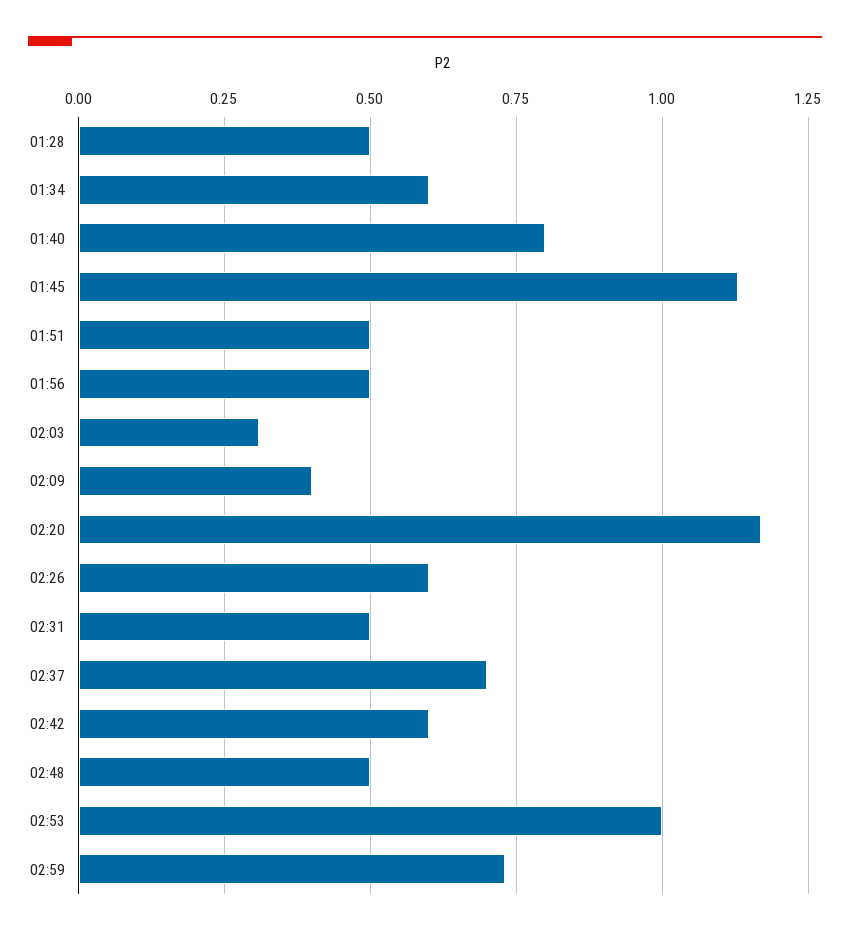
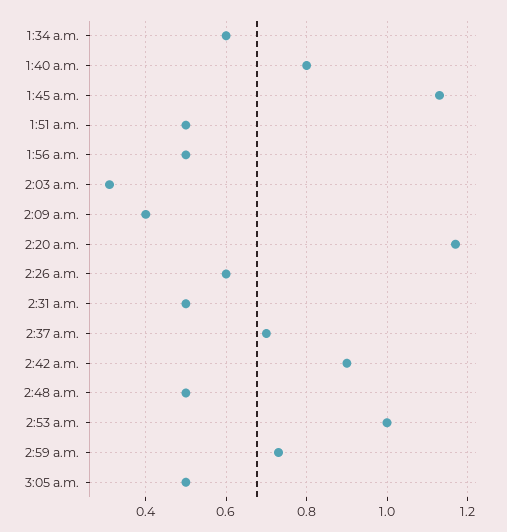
01:28: 0.5 -> none
02:42: 0.6 -> 0.9
3:05 a.m.: none -> 0.5

